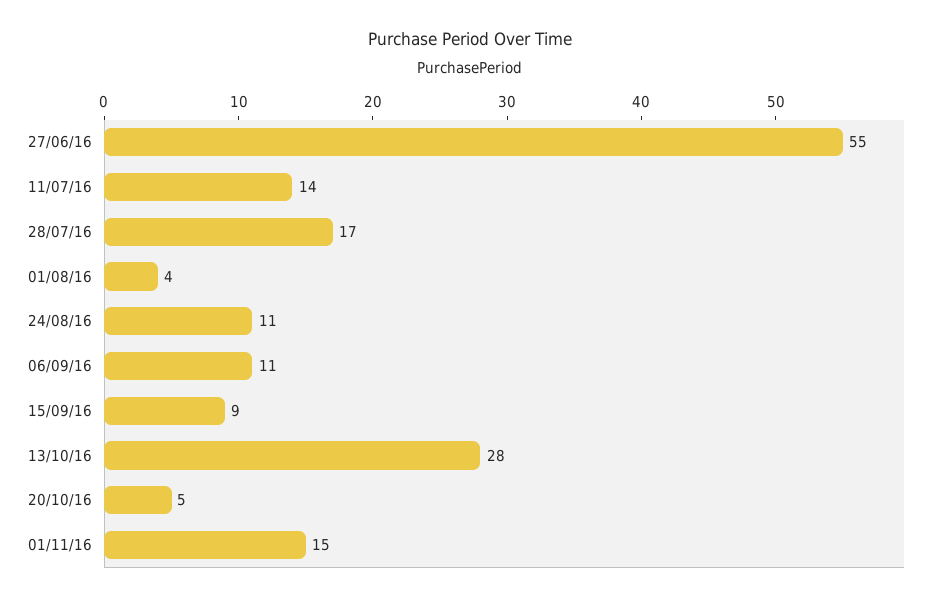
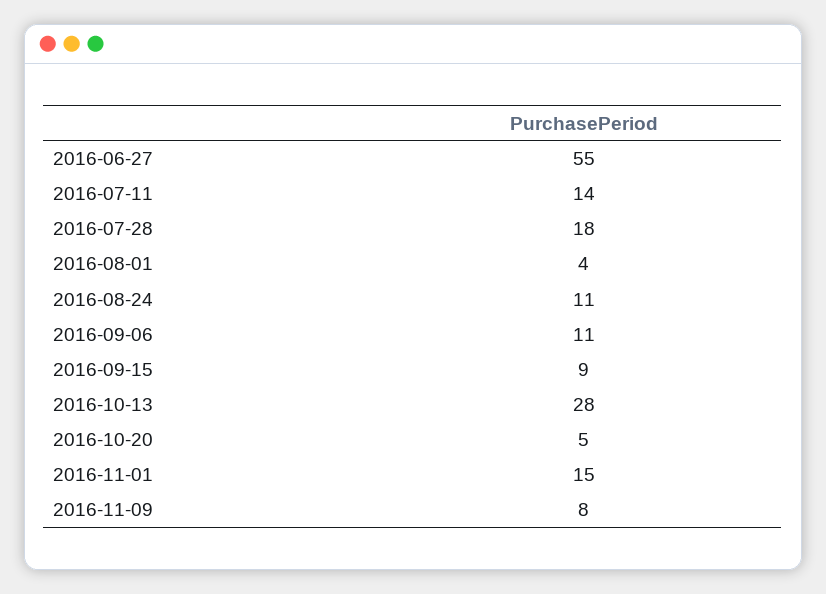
28/07/16: 17 -> 18
2016-11-09: none -> 8

